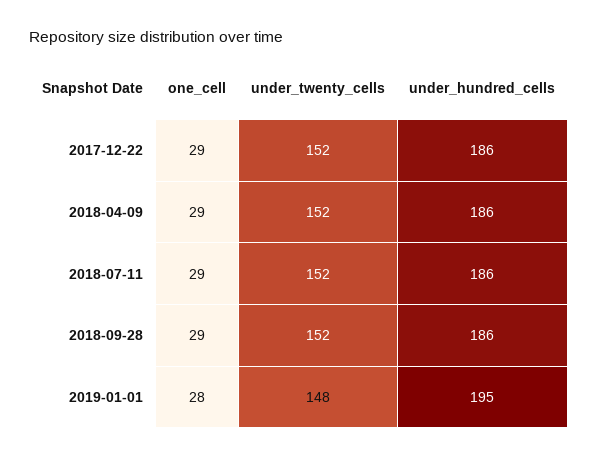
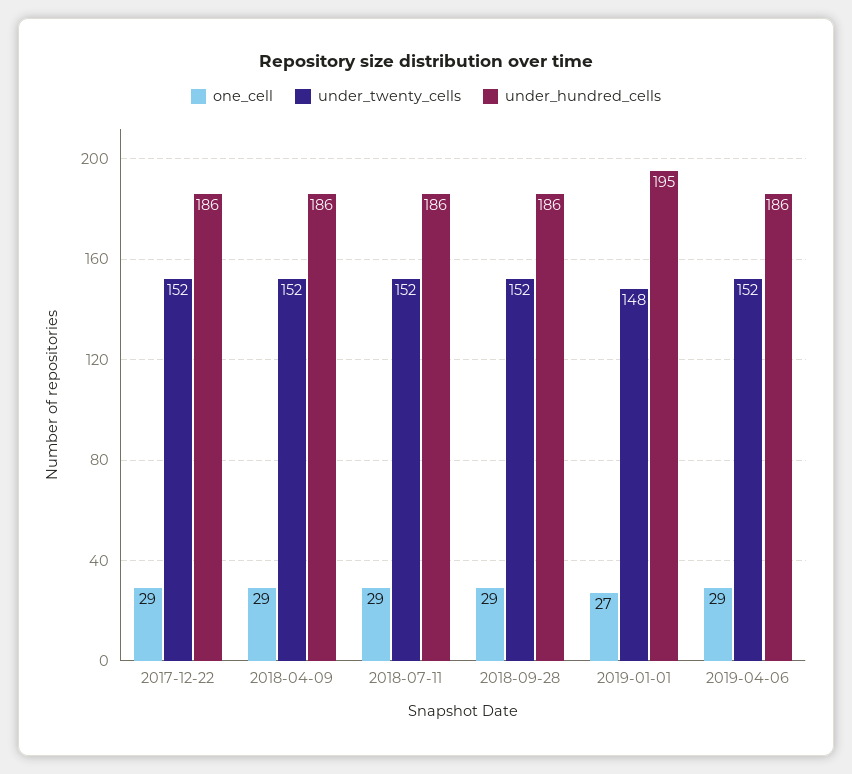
one_cell, 2019-01-01: 28 -> 27
one_cell, 2019-04-06: none -> 29
under_twenty_cells, 2019-04-06: none -> 152
under_hundred_cells, 2019-04-06: none -> 186

